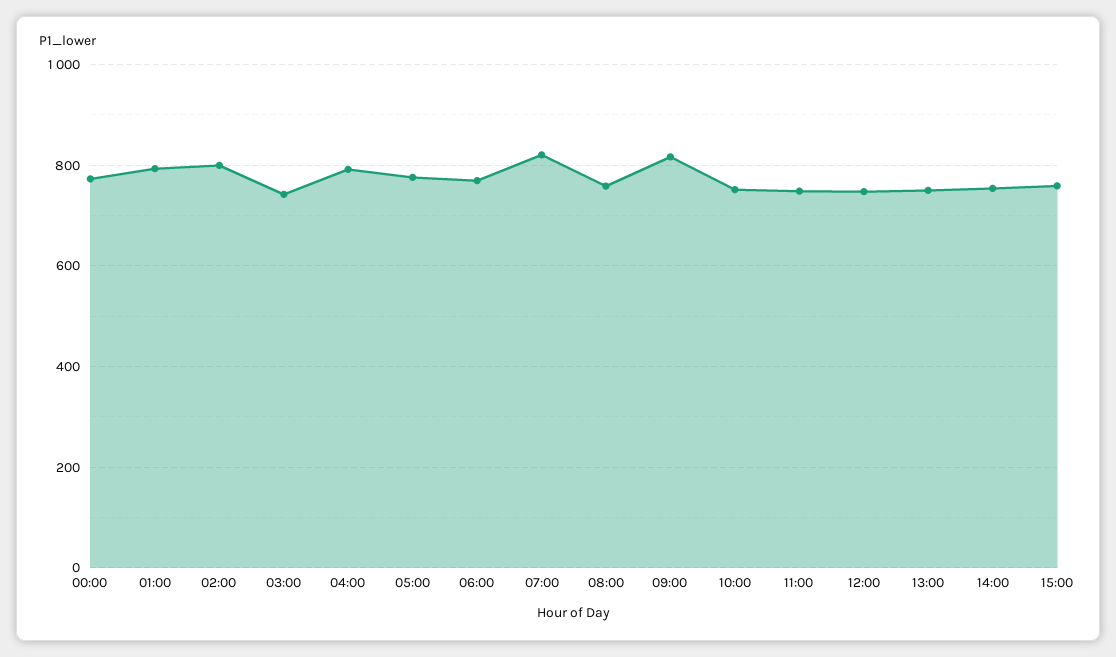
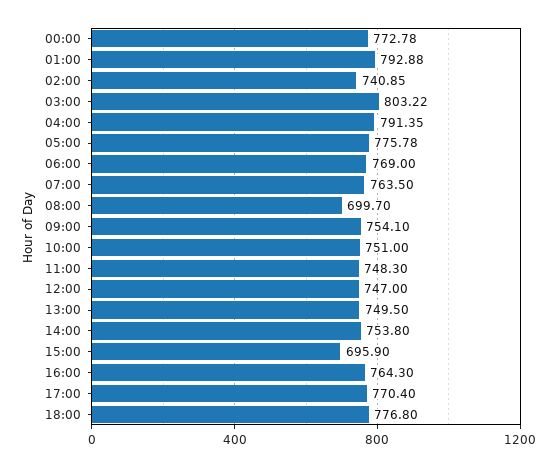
02:00: 800 -> 740.85
03:00: 740 -> 803.22
07:00: 820 -> 763.5
08:00: 760 -> 699.7
09:00: 820 -> 754.1
15:00: 760 -> 695.9
16:00: none -> 764.3
17:00: none -> 770.4
18:00: none -> 776.8

